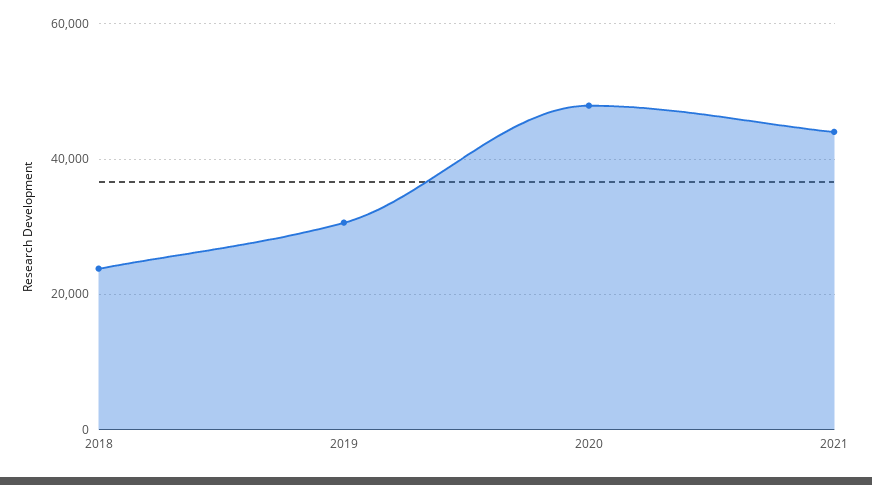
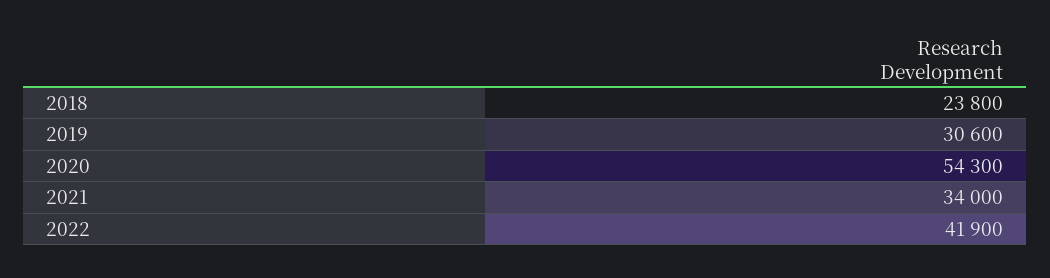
2020: 48000 -> 54300
2021: 44000 -> 34000
2022: none -> 41900

